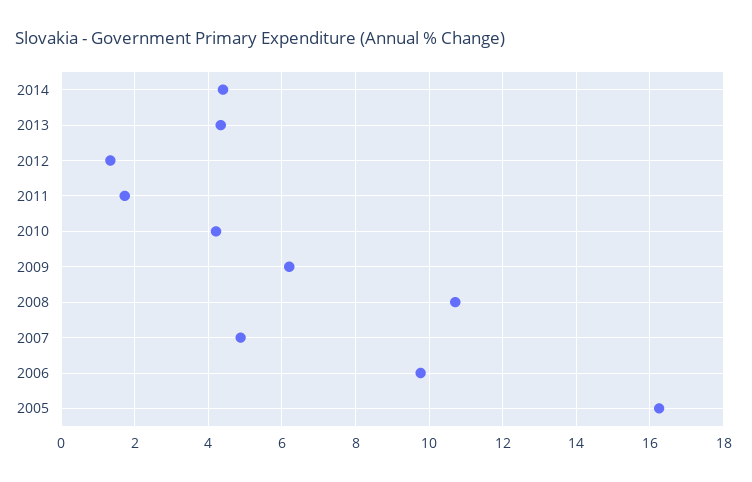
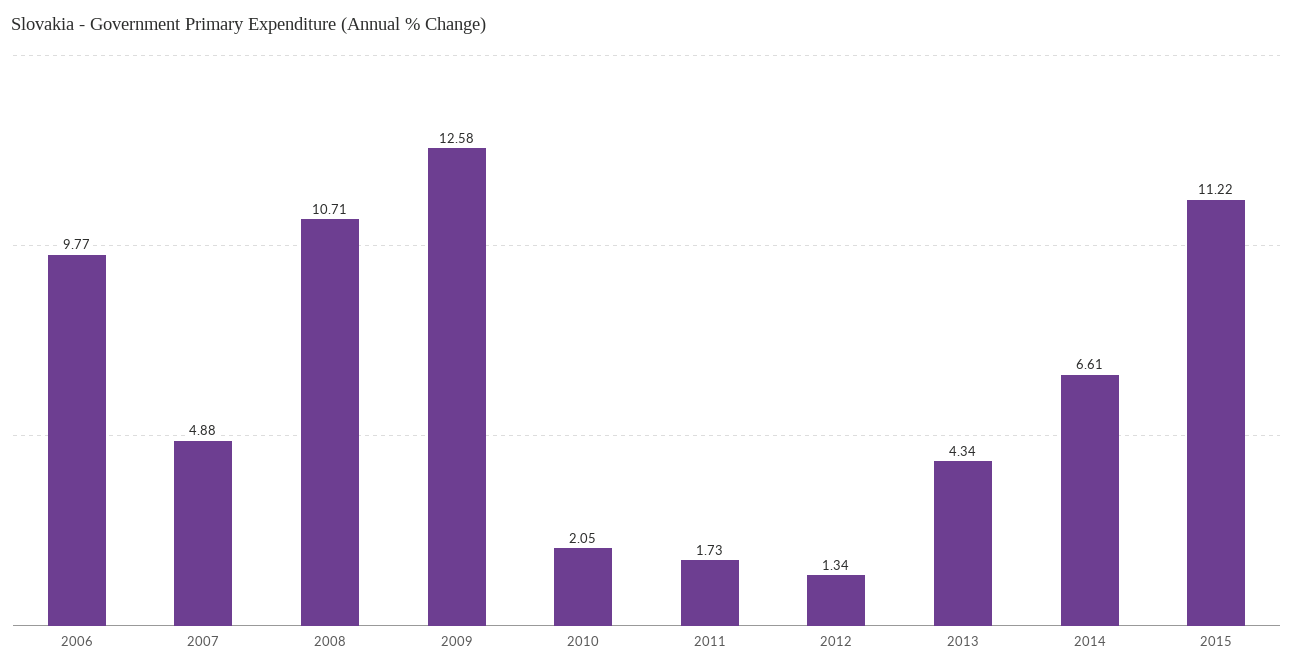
2014: 4.4 -> 6.61
2010: 4.2 -> 2.05
2009: 6.2 -> 12.58
2005: 16.2 -> none
2015: none -> 11.22

